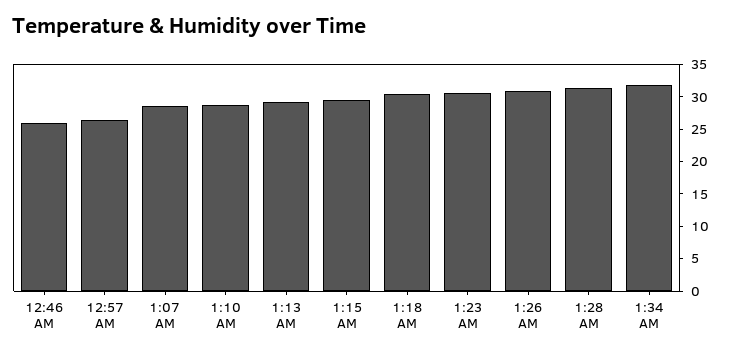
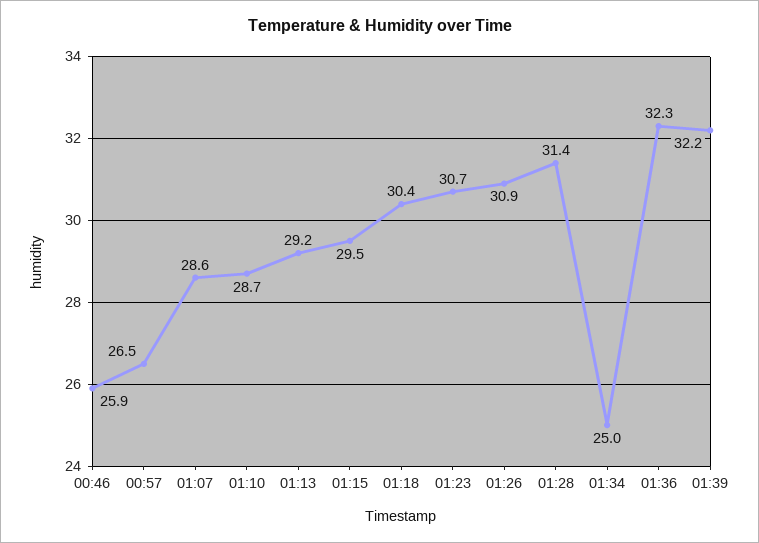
1:34 AM: 32.5 -> 25
01:36: none -> 32.3
01:39: none -> 32.2

